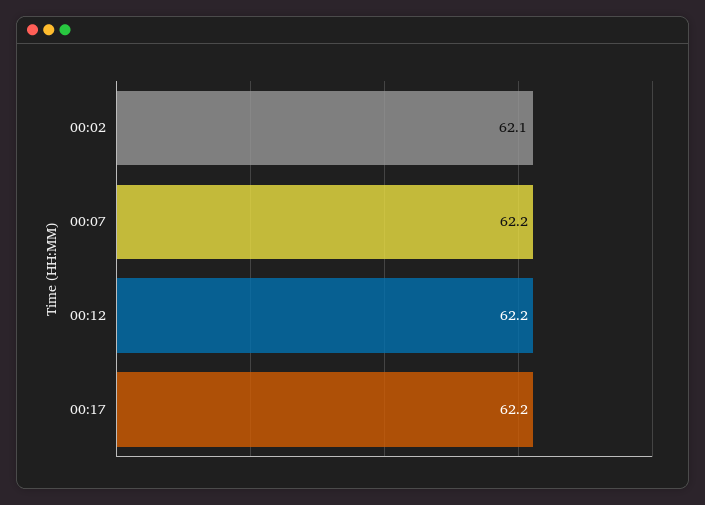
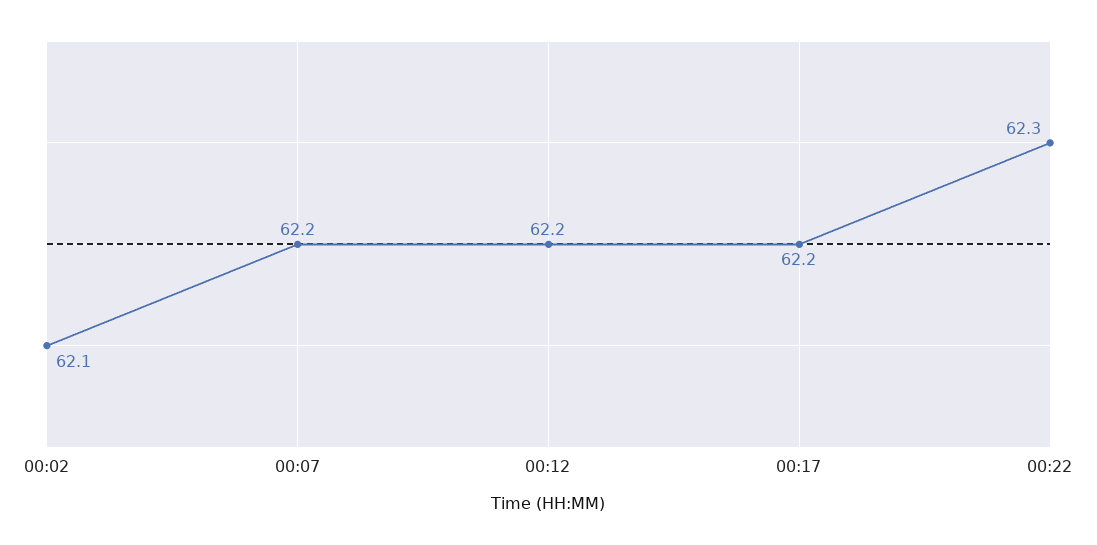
00:22: none -> 62.3

